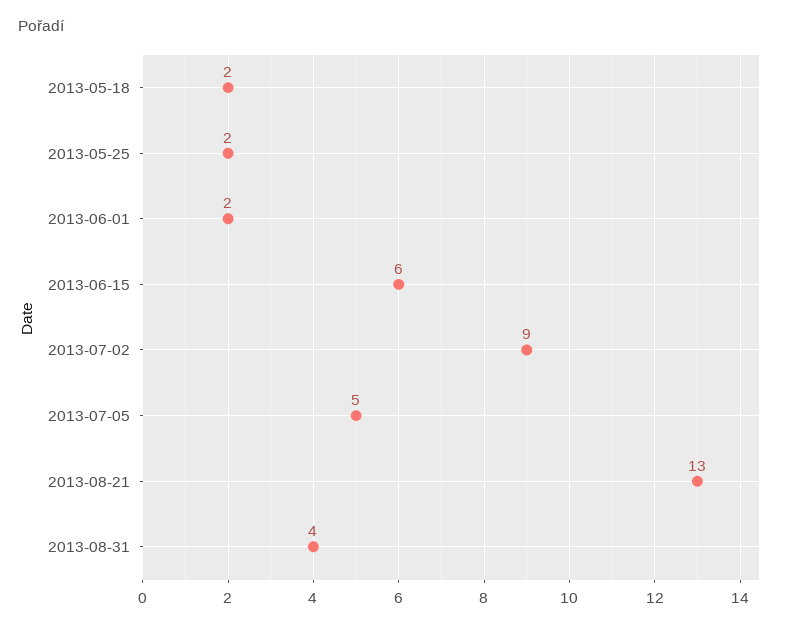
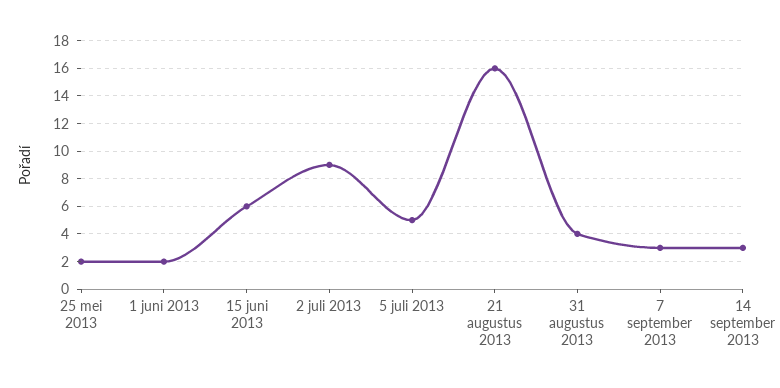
2013-05-18: 2 -> none
2013-08-21: 13 -> 16
7 september 2013: none -> 3
14 september 2013: none -> 3

